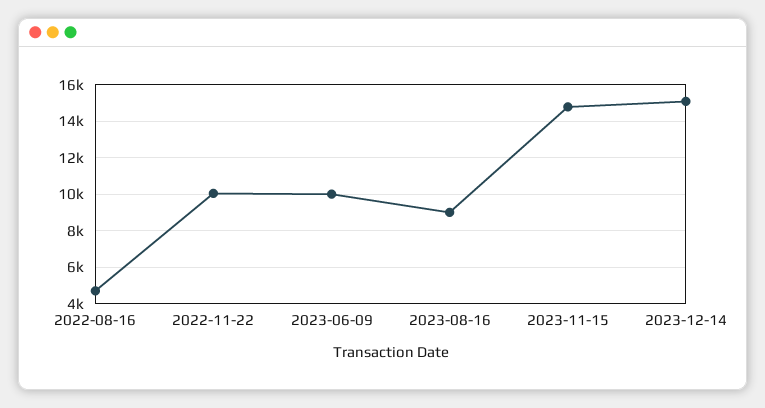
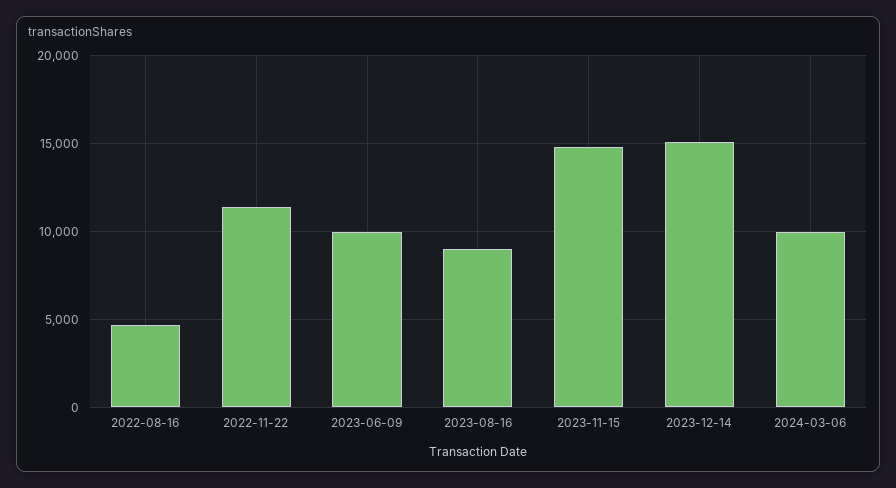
2022-11-22: 10000 -> 11500
2024-03-06: none -> 10000

